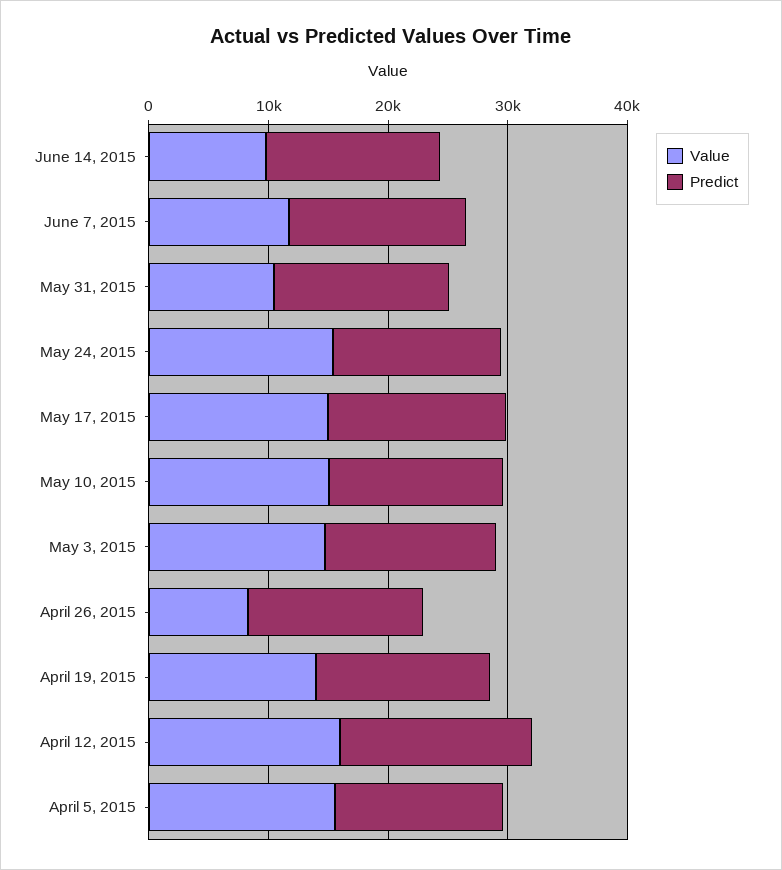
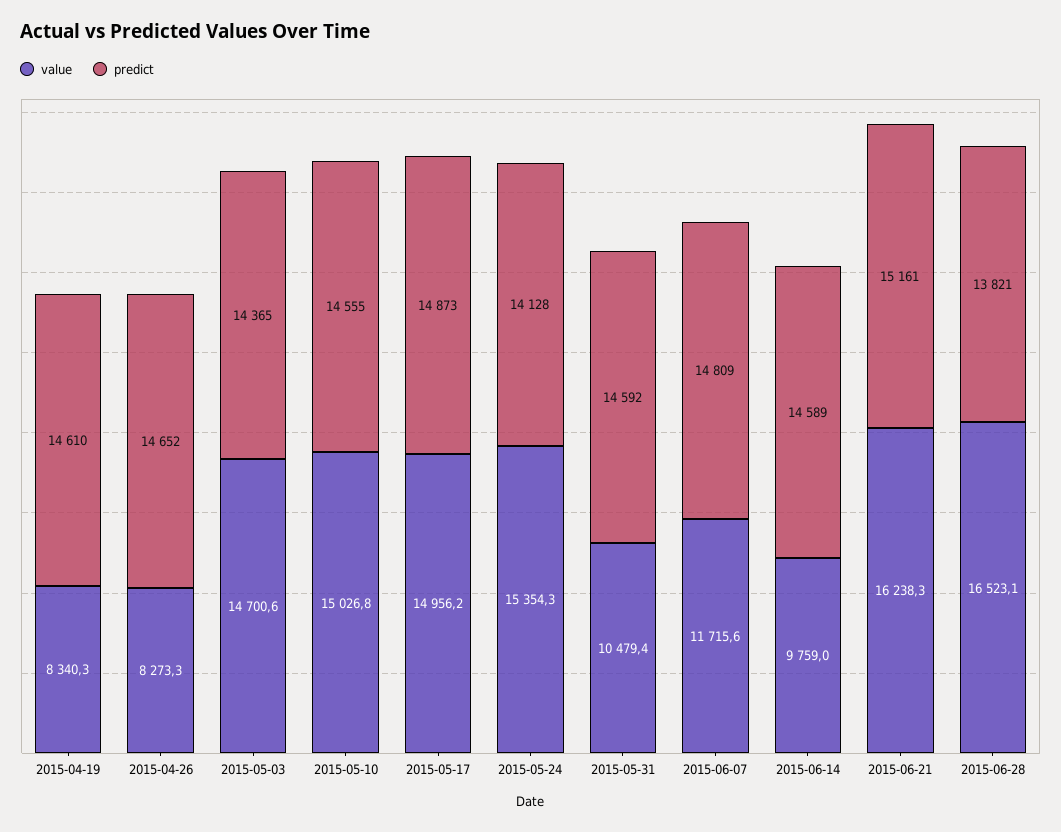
Value, April 19, 2015: 14000 -> 8340.3
Value, April 12, 2015: 16000 -> none
Predict, April 12, 2015: 16000 -> none
Value, April 5, 2015: 16000 -> none
Predict, April 5, 2015: 14000 -> none
Value, 2015-06-21: none -> 16238.3
Predict, 2015-06-21: none -> 15161
Value, 2015-06-28: none -> 16523.1
Predict, 2015-06-28: none -> 13821

